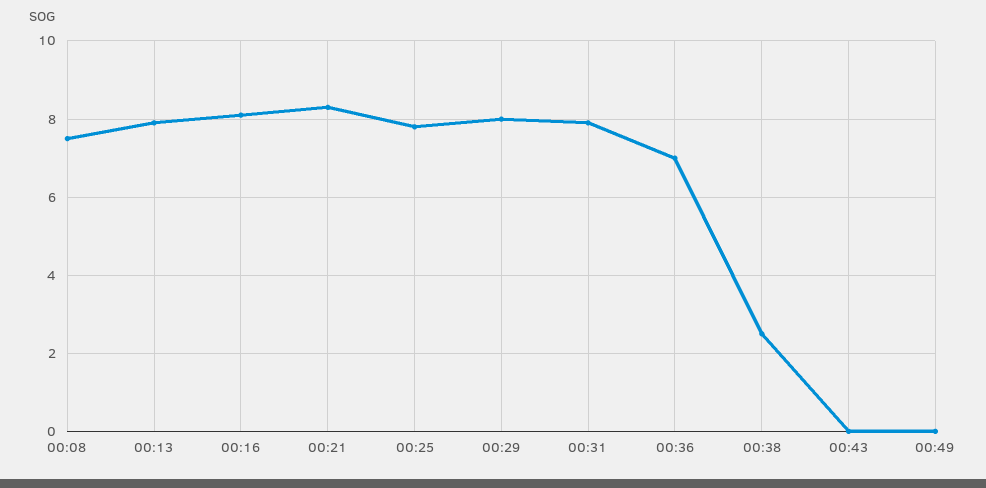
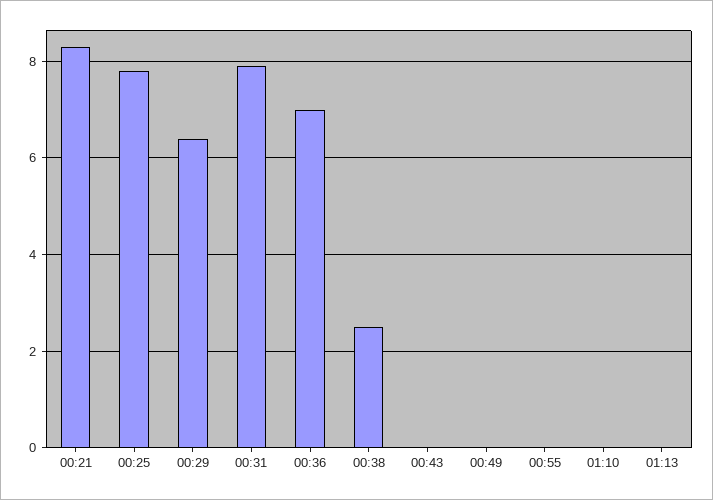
00:08: 7.5 -> none
00:13: 8 -> none
00:16: 8 -> none
00:29: 8 -> 6.5
00:55: none -> 0
01:10: none -> 0
01:13: none -> 0

